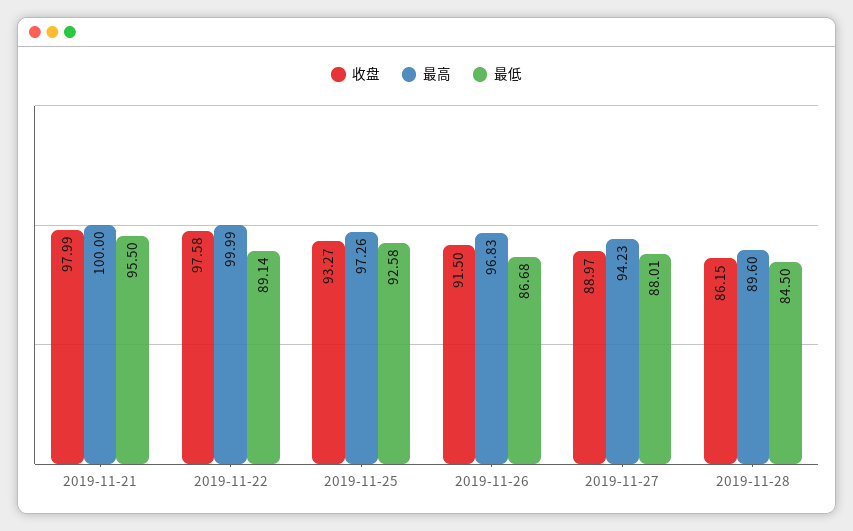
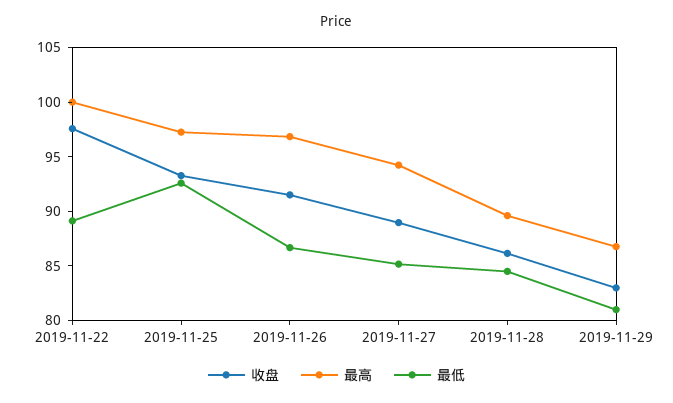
收盘, 2019-11-21: 97.99 -> none
最高, 2019-11-21: 100 -> none
最低, 2019-11-21: 95.5 -> none
最低, 2019-11-27: 88.01 -> 85
收盘, 2019-11-29: none -> 83
最高, 2019-11-29: none -> 87
最低, 2019-11-29: none -> 81

